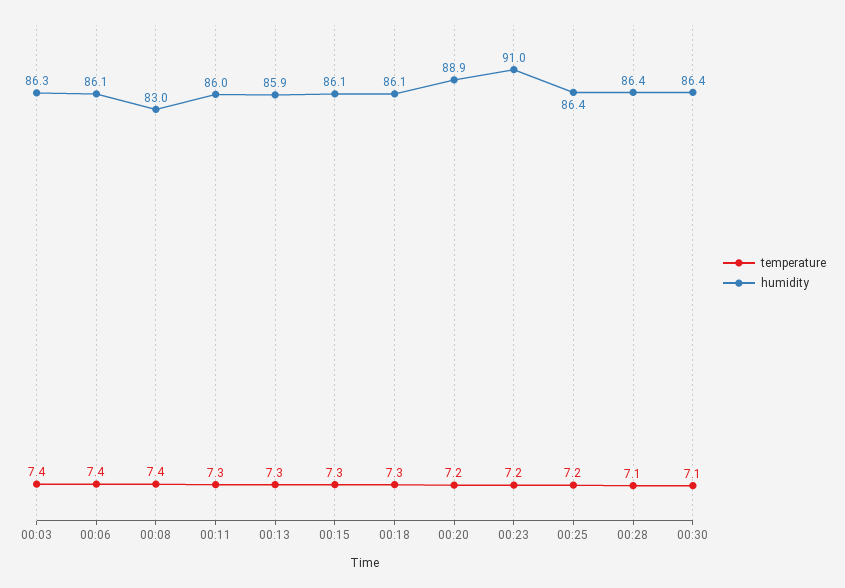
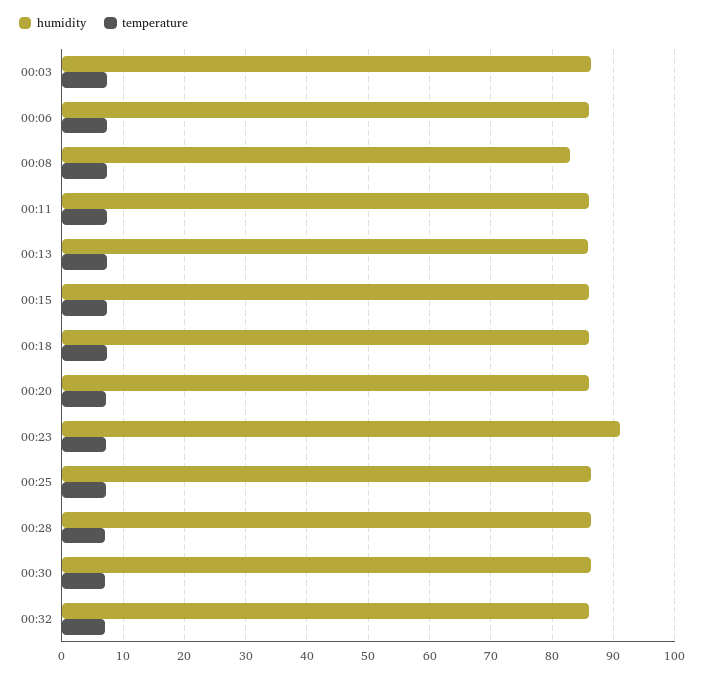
humidity, 00:20: 88.9 -> 86
humidity, 00:32: none -> 86
temperature, 00:32: none -> 7

